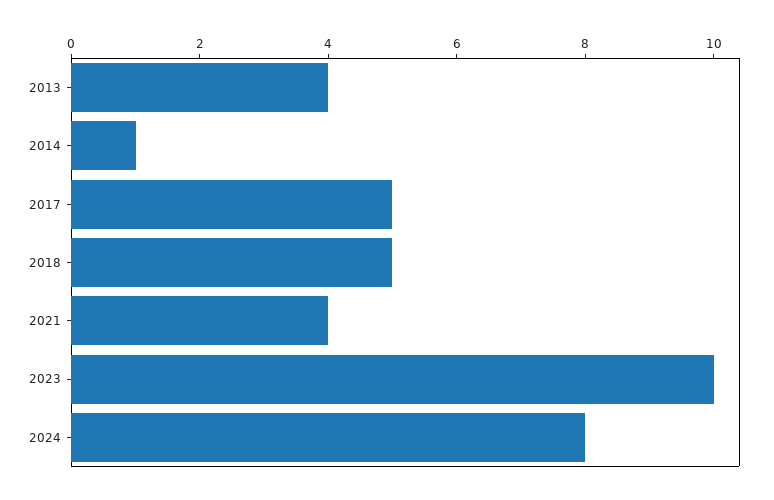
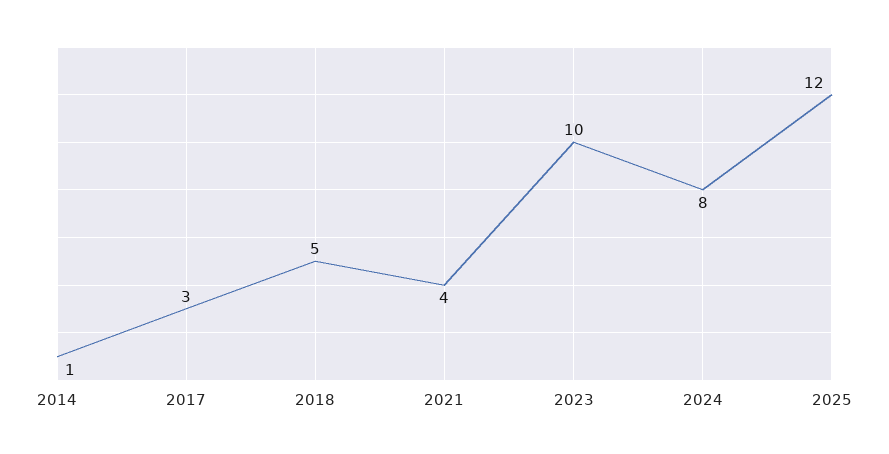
2013: 4 -> none
2017: 5 -> 3
2025: none -> 12

